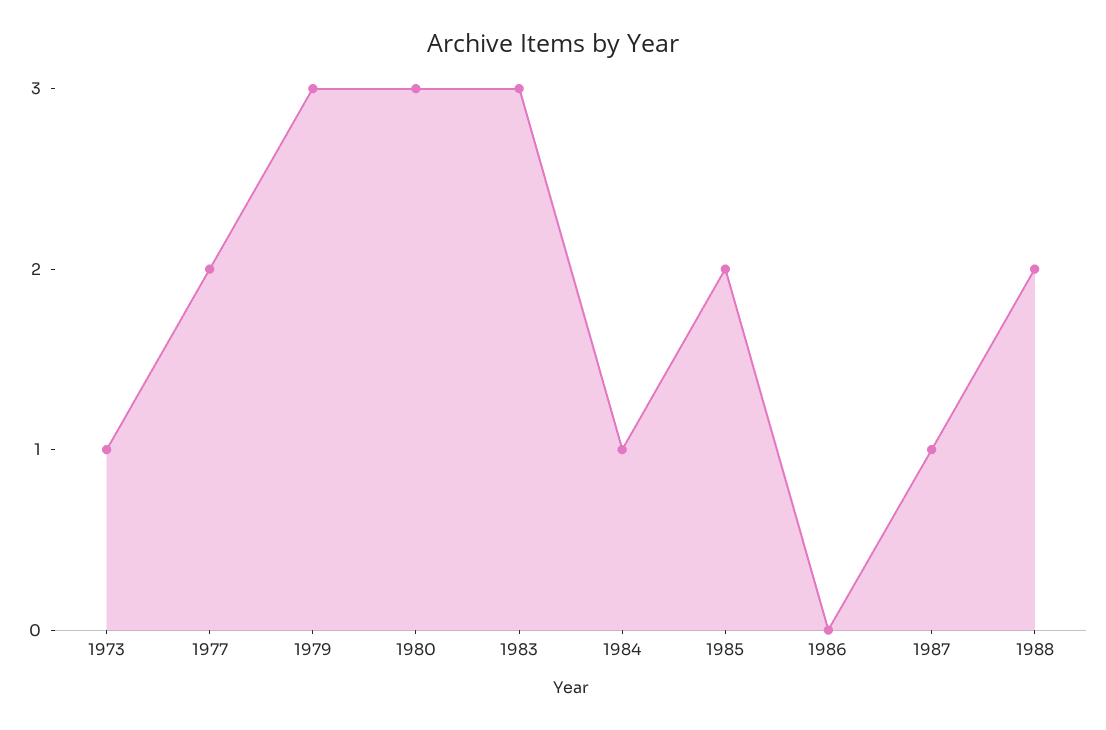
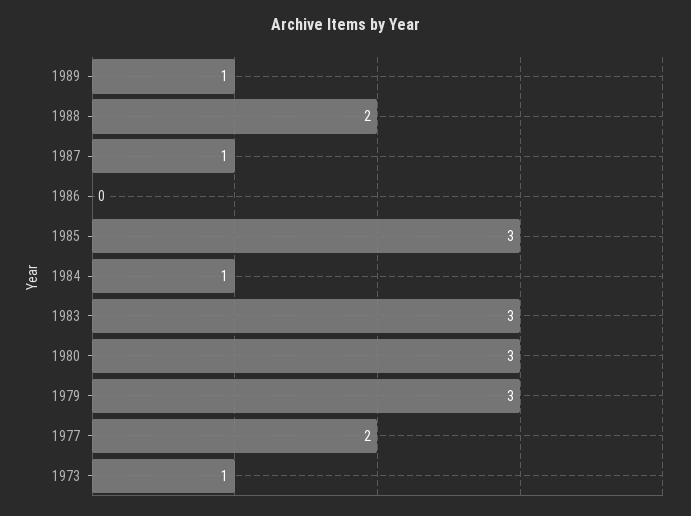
1985: 2 -> 3
1989: none -> 1

